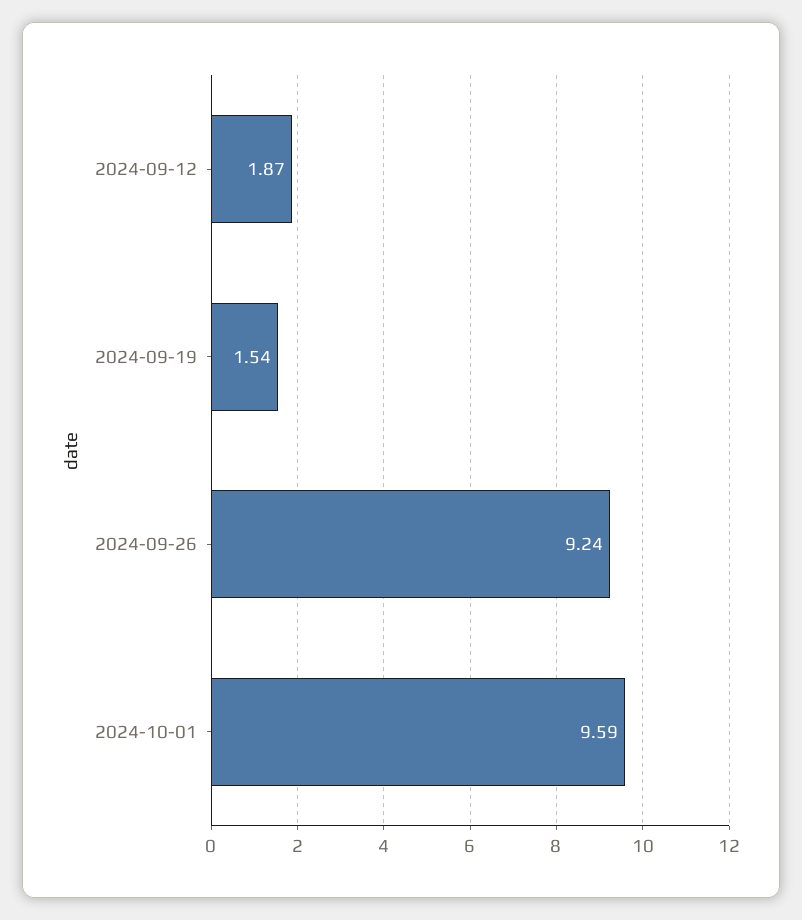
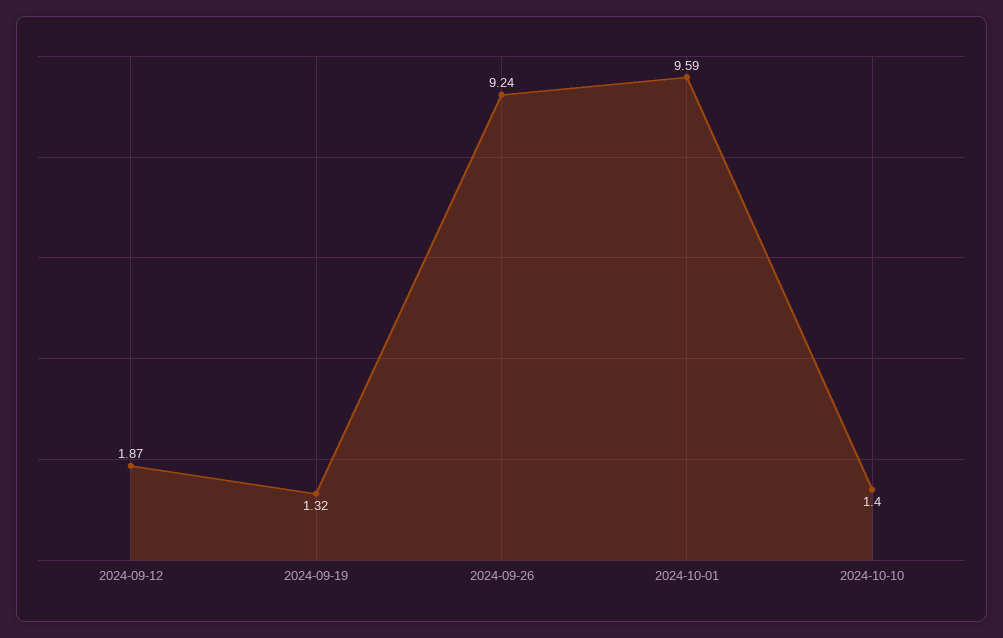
2024-09-19: 1.54 -> 1.32
2024-10-10: none -> 1.4

